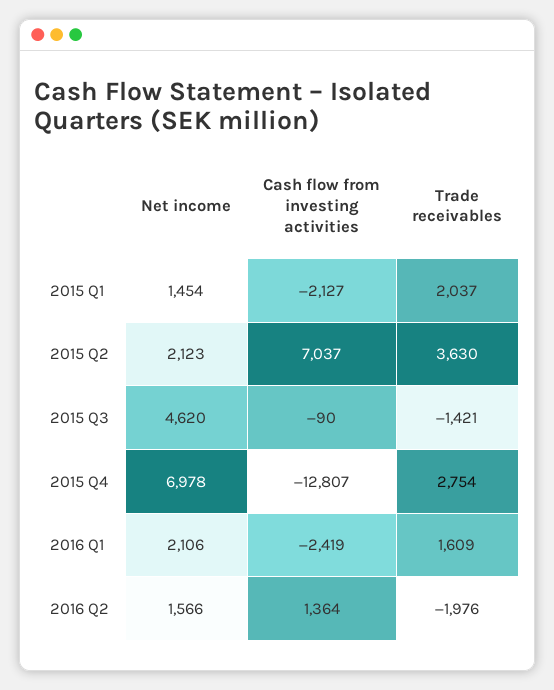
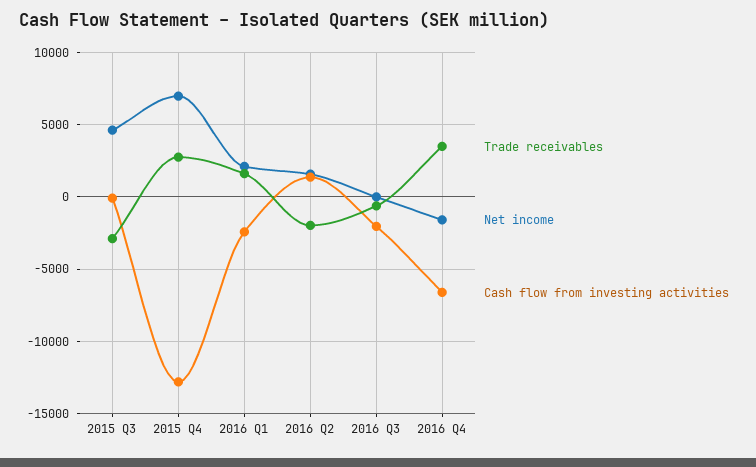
Net income, 2015 Q1: 1454 -> none
Cash flow from investing activities, 2015 Q1: -2127 -> none
Trade receivables, 2015 Q1: 2037 -> none
Net income, 2015 Q2: 2123 -> none
Cash flow from investing activities, 2015 Q2: 7037 -> none
Trade receivables, 2015 Q2: 3630 -> none
Trade receivables, 2015 Q3: -1421 -> -3000
Trade receivables, 2016 Q3: none -> -500
Net income, 2016 Q3: none -> 0
Cash flow from investing activities, 2016 Q3: none -> -2000
Trade receivables, 2016 Q4: none -> 3500
Net income, 2016 Q4: none -> -1500
Cash flow from investing activities, 2016 Q4: none -> -6500

